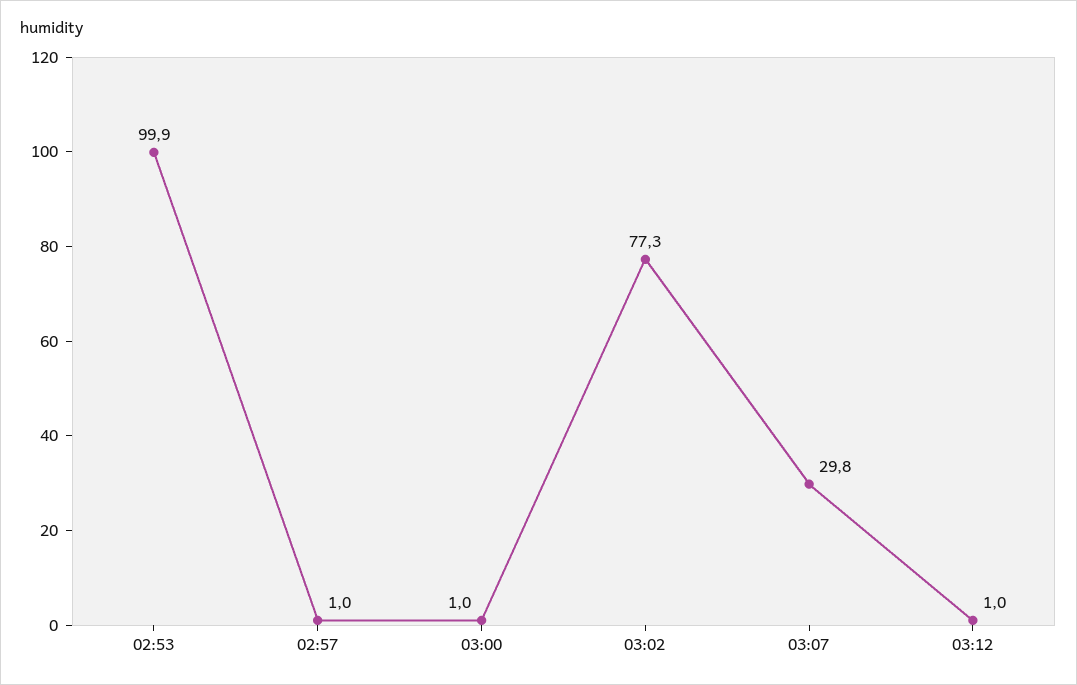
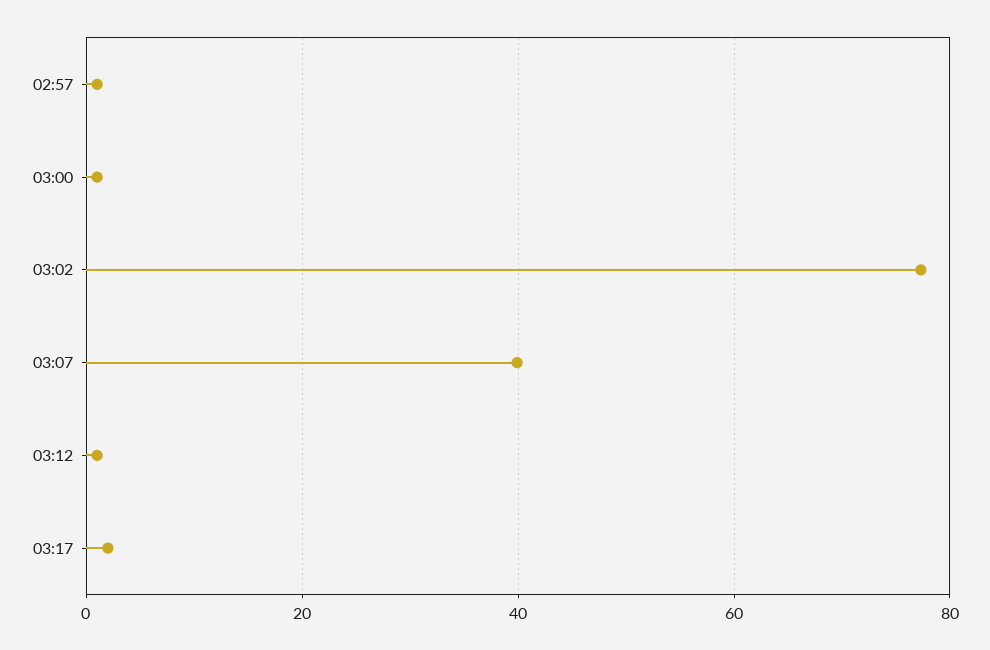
02:53: 99.9 -> none
03:07: 29.8 -> 40
03:17: none -> 2

